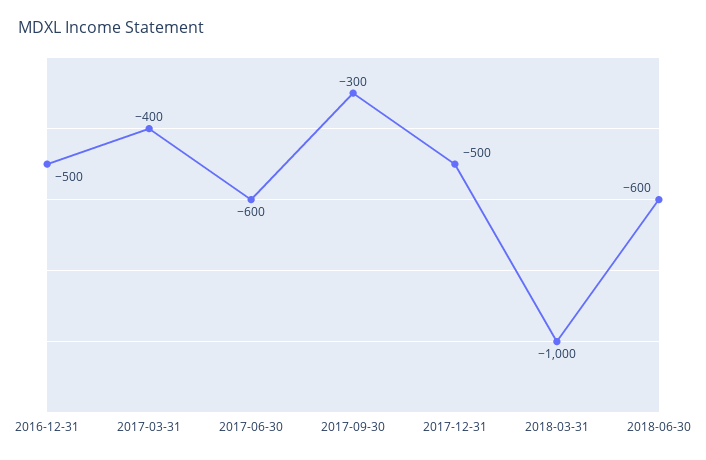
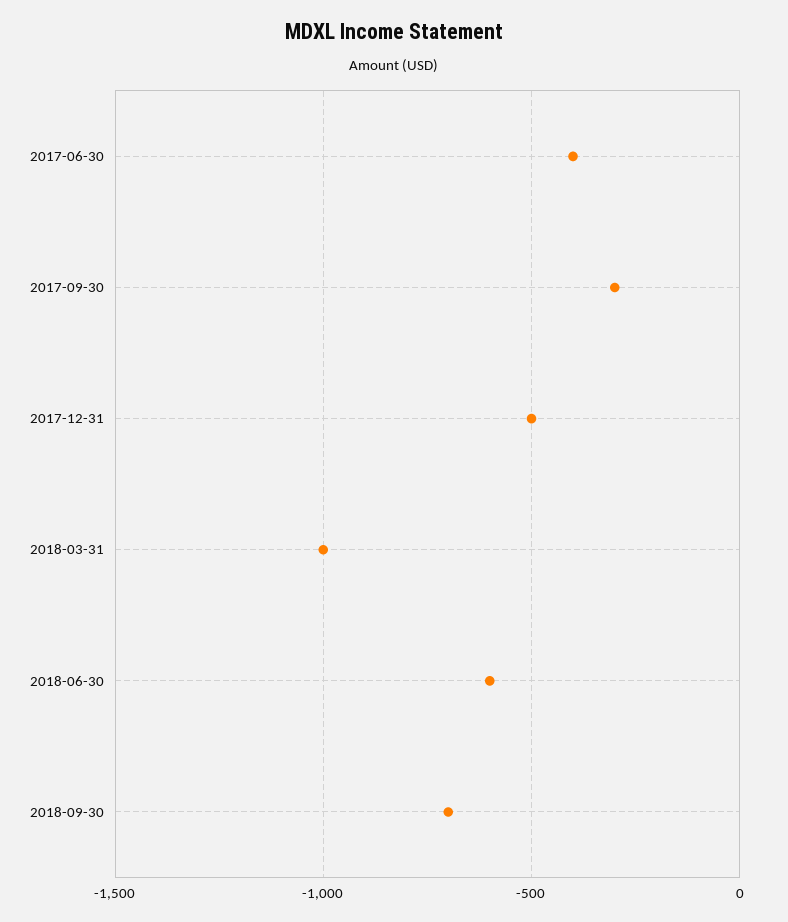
2016-12-31: -500 -> none
2017-03-31: -400 -> none
2017-06-30: -600 -> -400
2018-09-30: none -> -700

